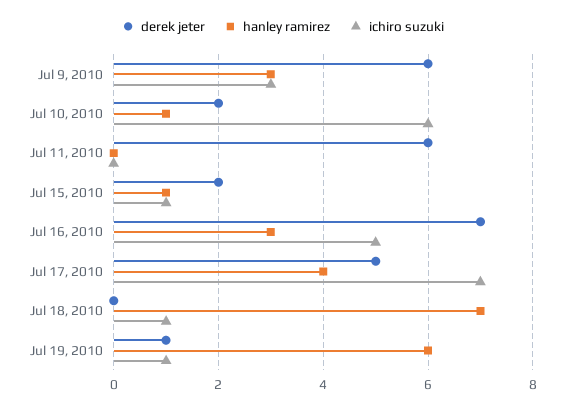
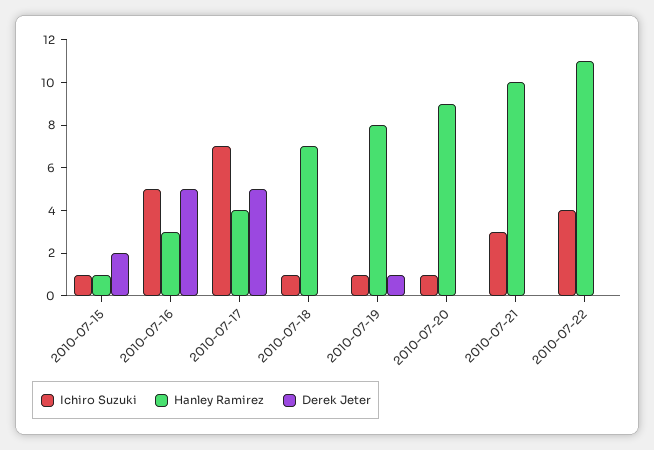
derek jeter, Jul 9, 2010: 6 -> none
hanley ramirez, Jul 9, 2010: 3 -> none
ichiro suzuki, Jul 9, 2010: 3 -> none
derek jeter, Jul 10, 2010: 2 -> none
hanley ramirez, Jul 10, 2010: 1 -> none
ichiro suzuki, Jul 10, 2010: 6 -> none
derek jeter, Jul 11, 2010: 6 -> none
hanley ramirez, Jul 11, 2010: 0 -> none
ichiro suzuki, Jul 11, 2010: 0 -> none
derek jeter, Jul 16, 2010: 7 -> 5
hanley ramirez, Jul 19, 2010: 6 -> 8
ichiro suzuki, 2010-07-20: none -> 1
hanley ramirez, 2010-07-20: none -> 9
derek jeter, 2010-07-20: none -> 0
ichiro suzuki, 2010-07-21: none -> 3
hanley ramirez, 2010-07-21: none -> 10
derek jeter, 2010-07-21: none -> 0
ichiro suzuki, 2010-07-22: none -> 4
hanley ramirez, 2010-07-22: none -> 11
derek jeter, 2010-07-22: none -> 0

